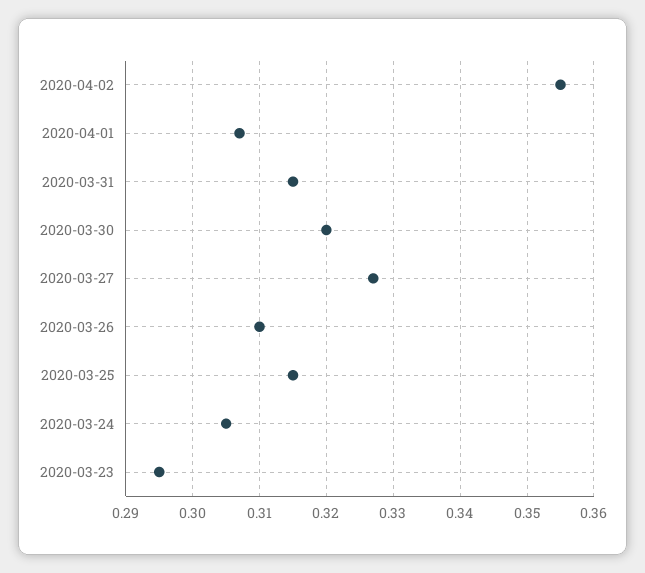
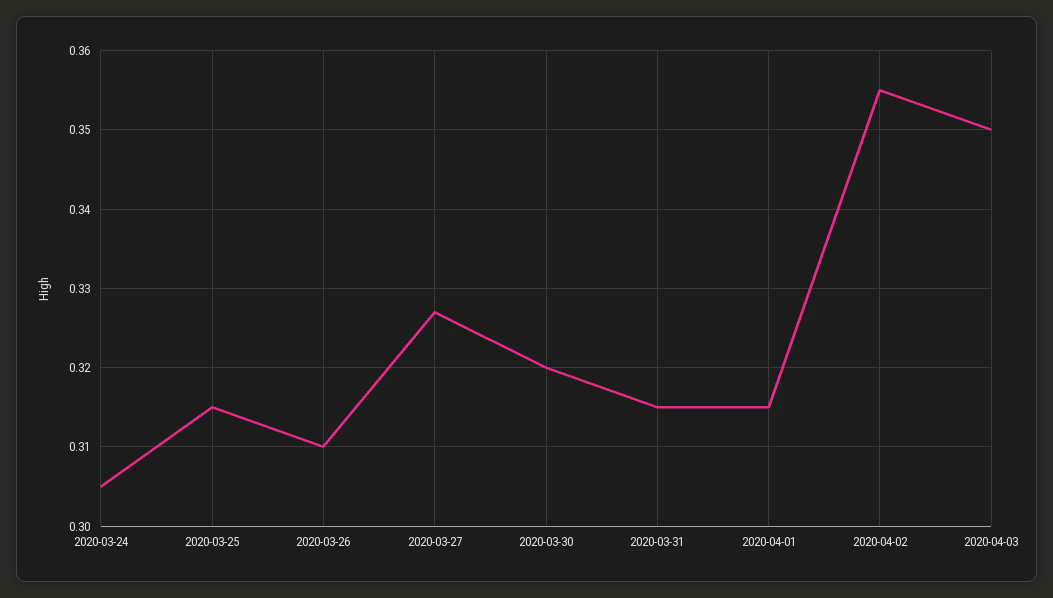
2020-04-01: 0.307 -> 0.315
2020-03-23: 0.295 -> none
2020-04-03: none -> 0.35

